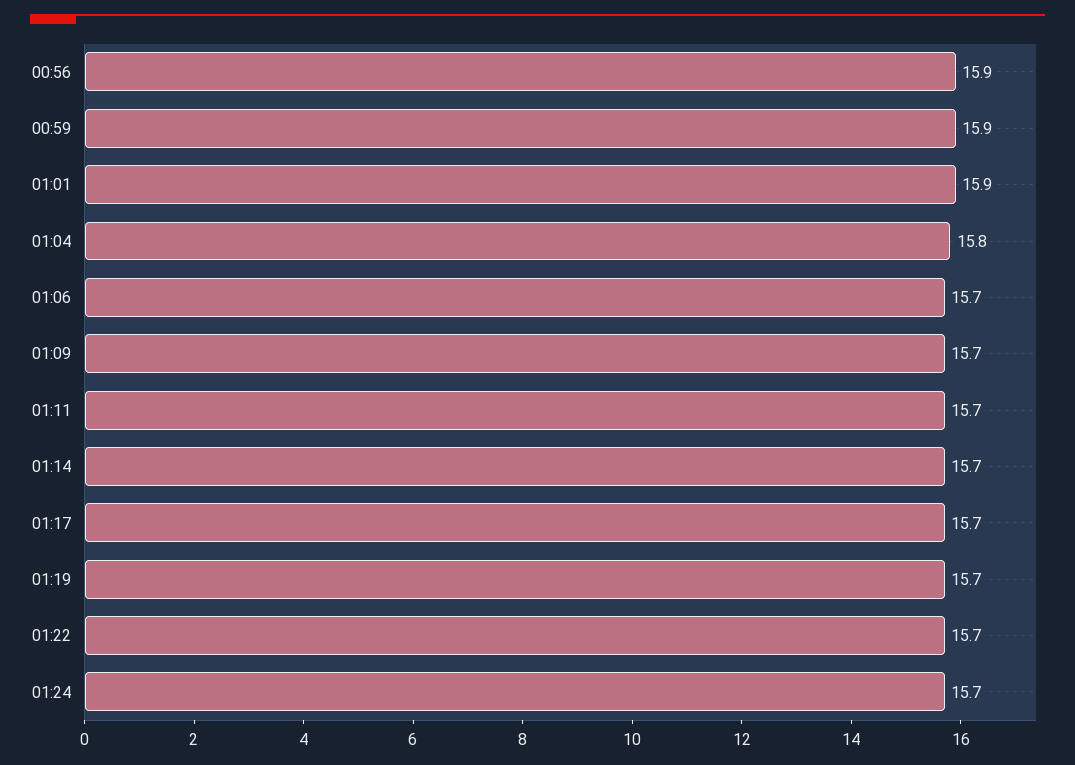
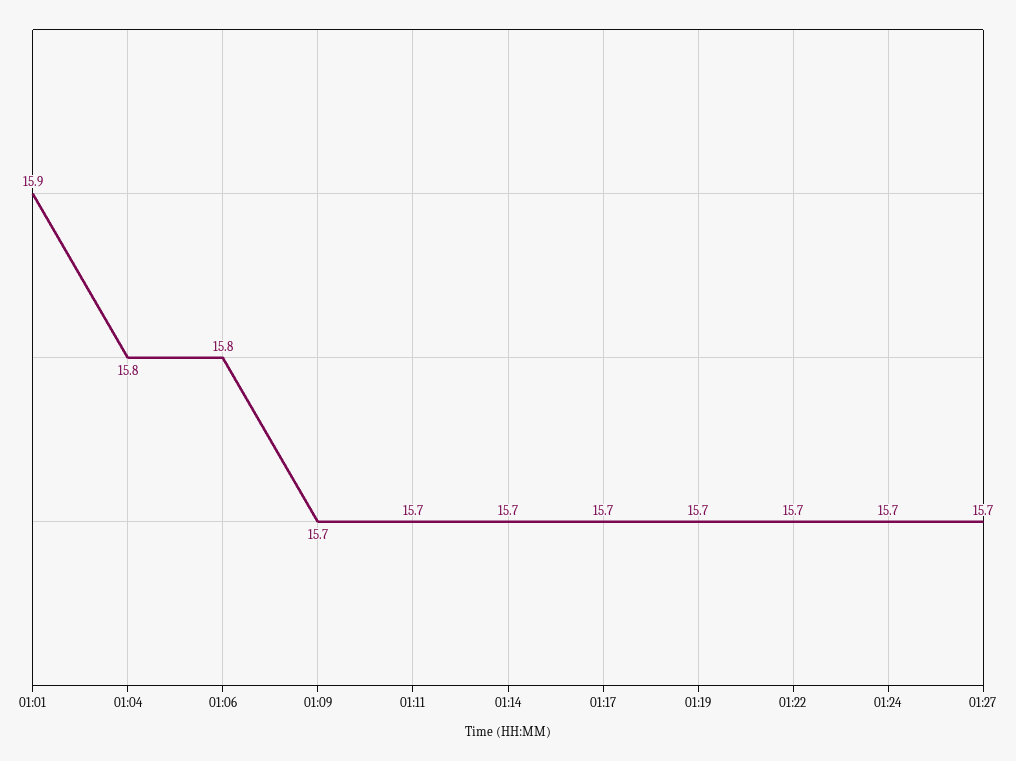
00:56: 15.9 -> none
00:59: 15.9 -> none
01:06: 15.7 -> 15.8
01:27: none -> 15.7

